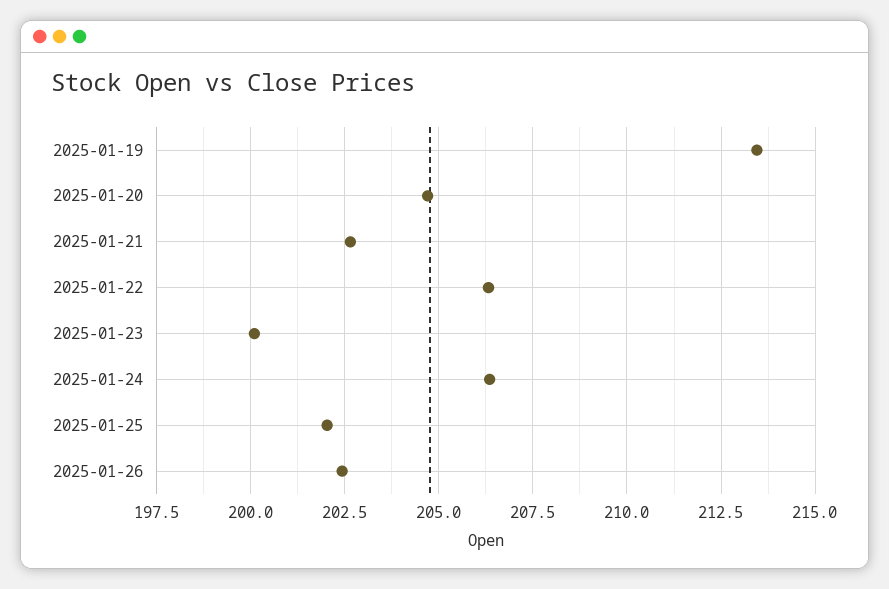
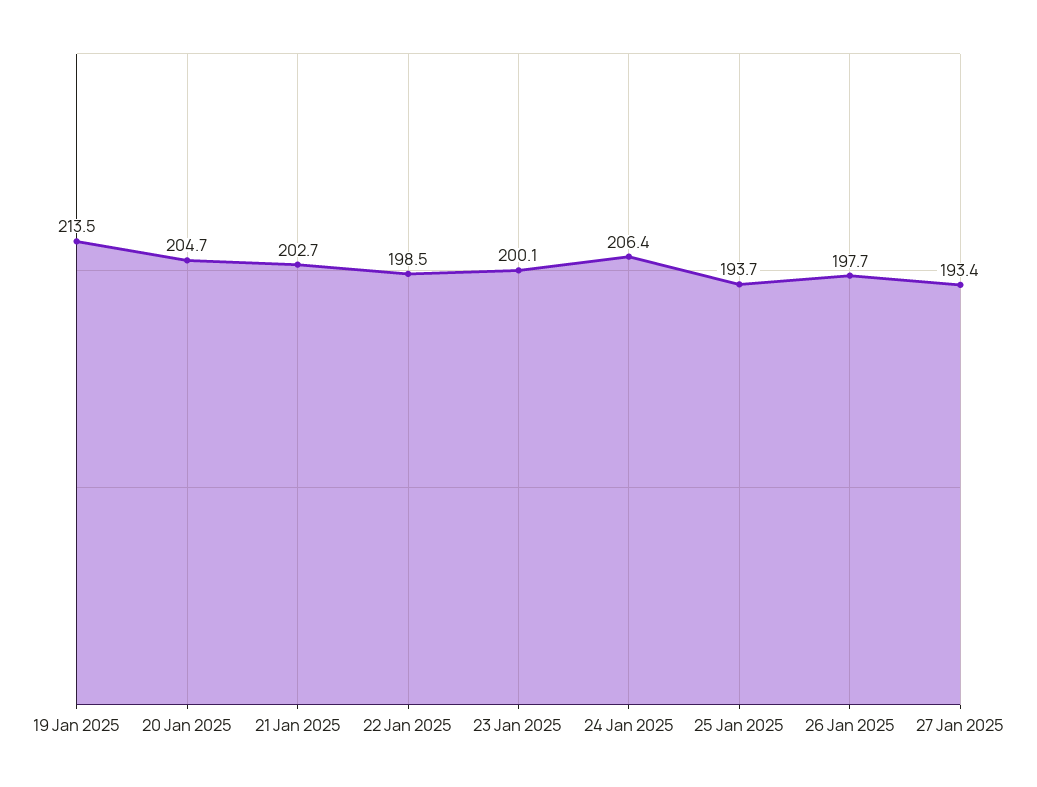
2025-01-22: 206.25 -> 198.5
2025-01-25: 202 -> 193.7
2025-01-26: 202.5 -> 197.7
27 Jan 2025: none -> 193.4

